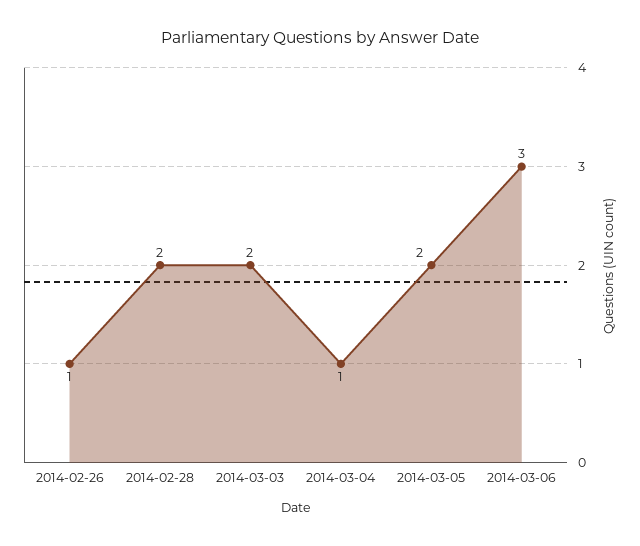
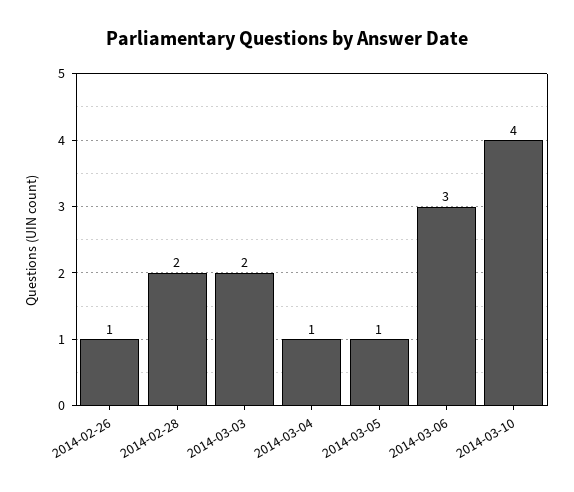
2014-03-05: 2 -> 1
2014-03-10: none -> 4

